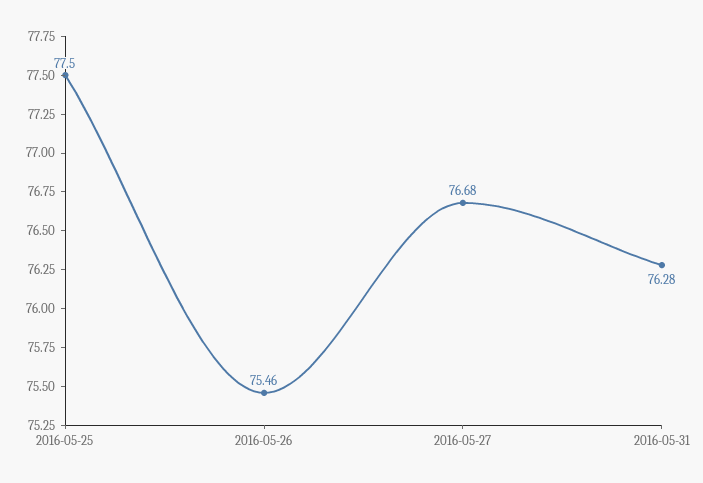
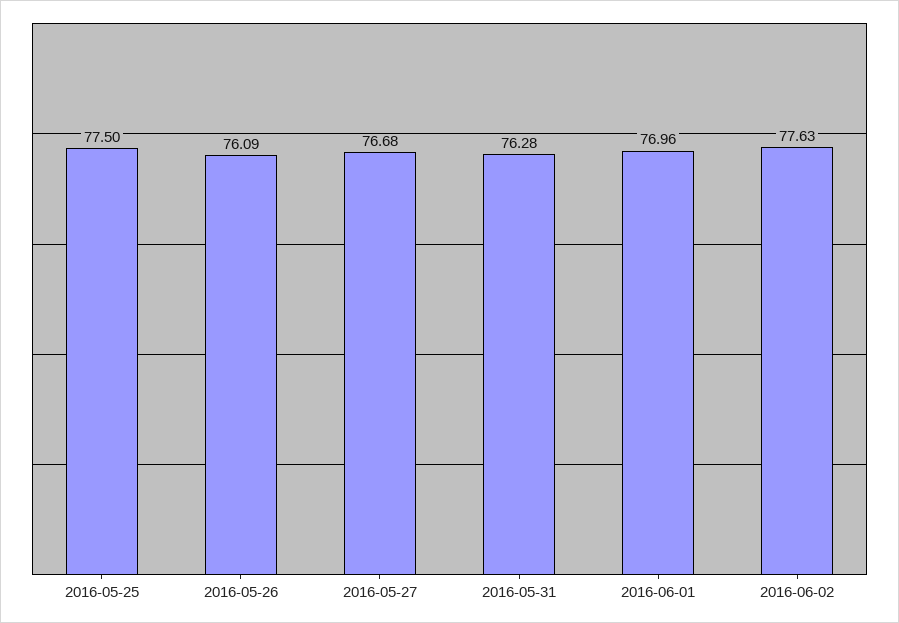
2016-05-26: 75.46 -> 76.09
2016-06-01: none -> 76.96
2016-06-02: none -> 77.63

